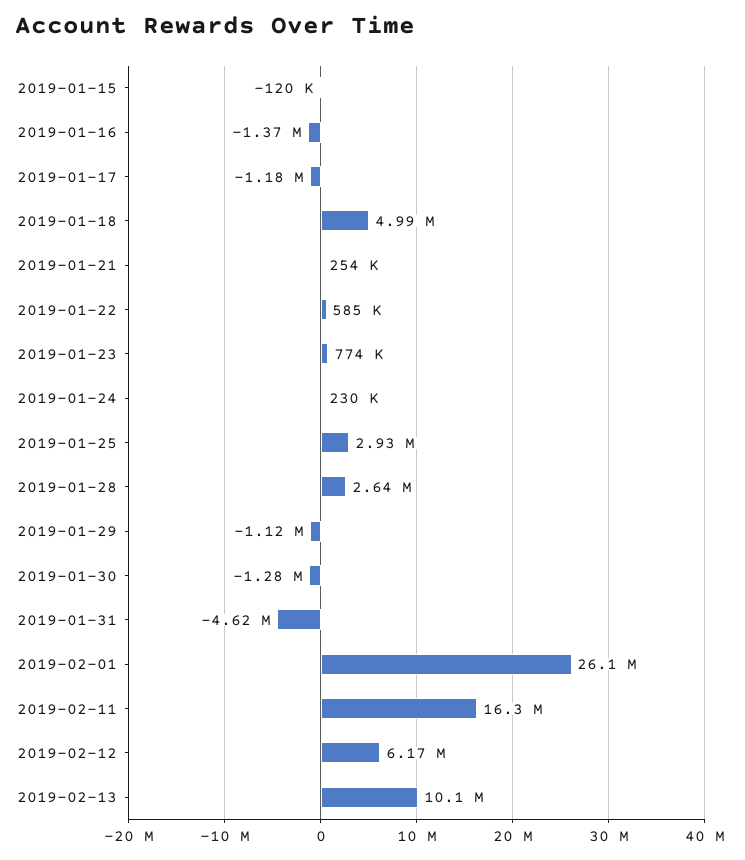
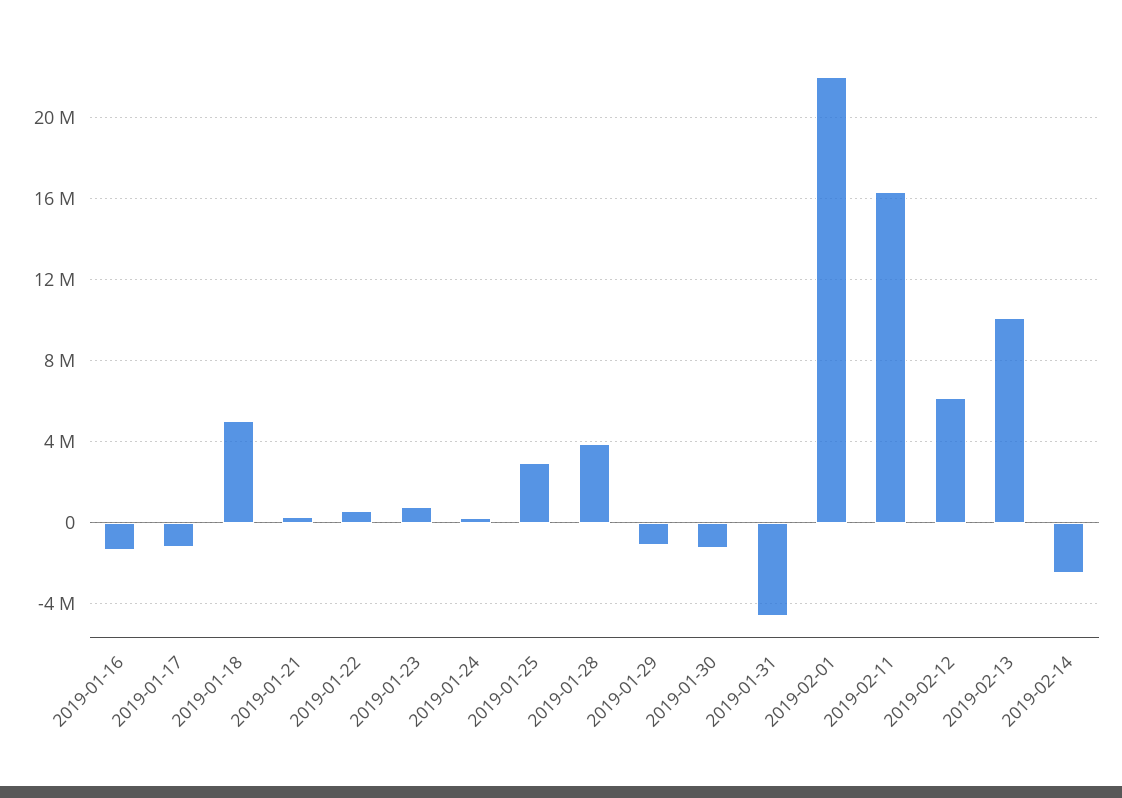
2019-01-15: -120000 -> none
2019-01-28: 2640000 -> 4000000
2019-02-01: 26100000 -> 22000000
2019-02-14: none -> -2500000

